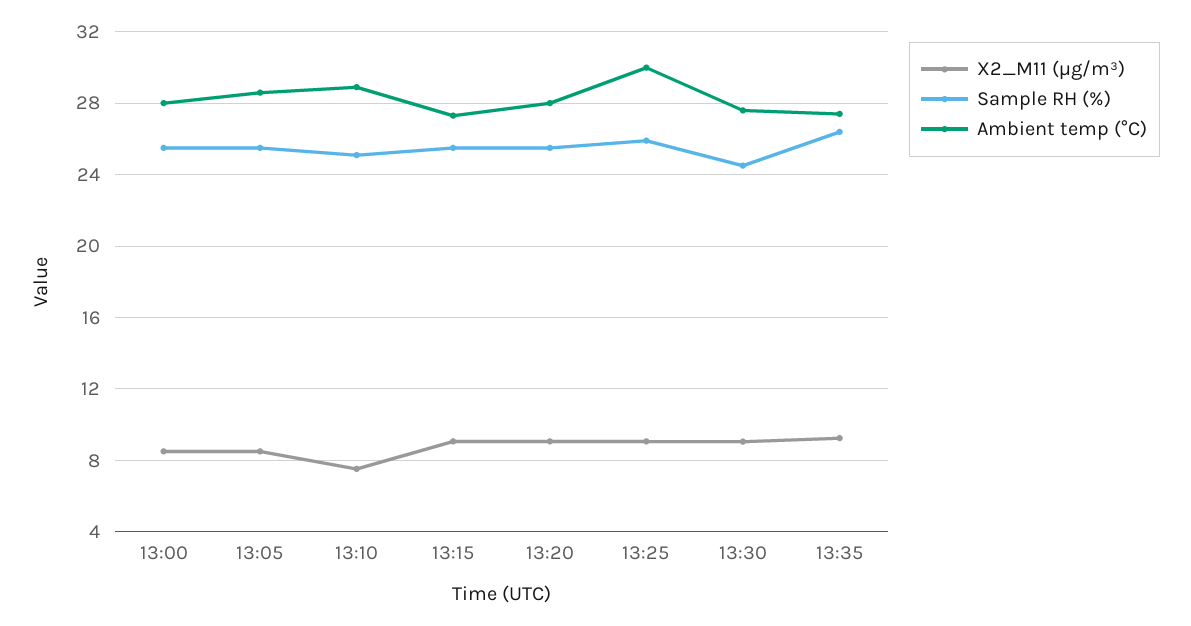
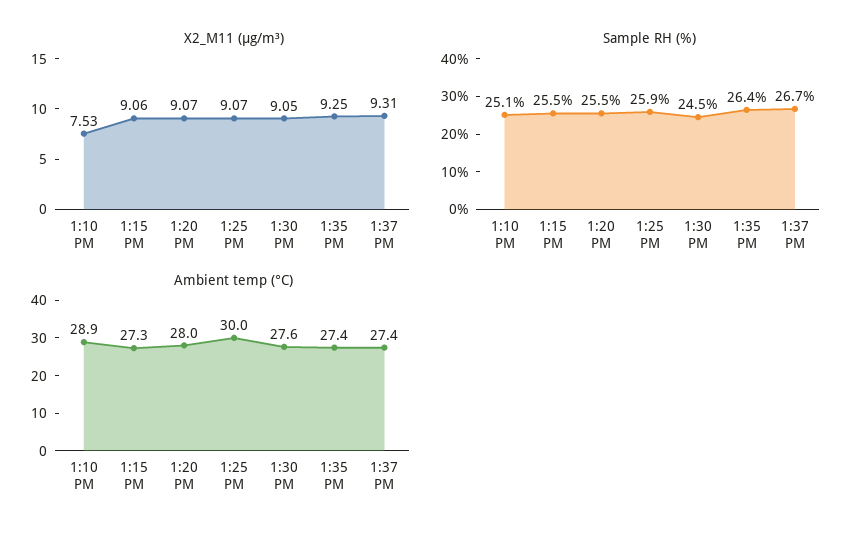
X2_M11 (μg/m³), 13:00: 8.5 -> none
Sample RH (%), 13:00: 25.5 -> none
Ambient temp (°C), 13:00: 28 -> none
X2_M11 (μg/m³), 13:05: 8.5 -> none
Sample RH (%), 13:05: 25.5 -> none
Ambient temp (°C), 13:05: 28.5 -> none
X2_M11 (μg/m³), 1:37 PM: none -> 9.31
Sample RH (%), 1:37 PM: none -> 26.7
Ambient temp (°C), 1:37 PM: none -> 27.4

